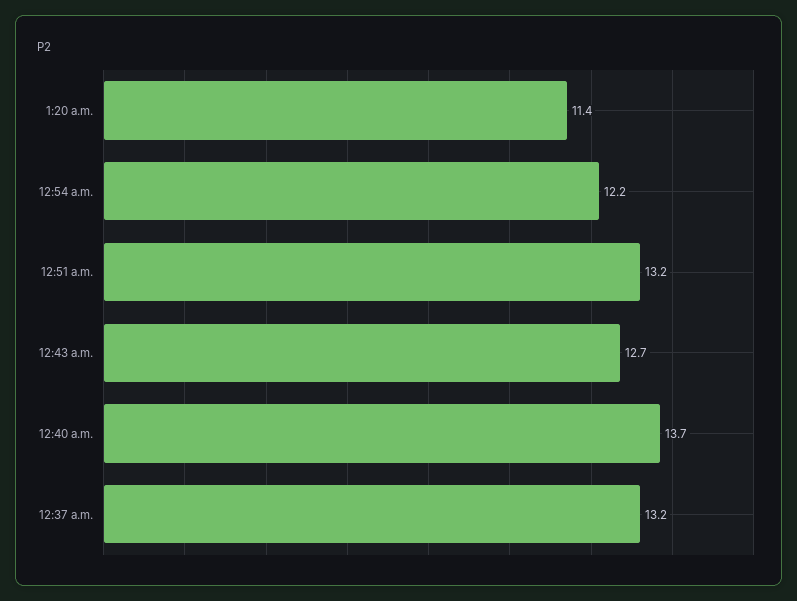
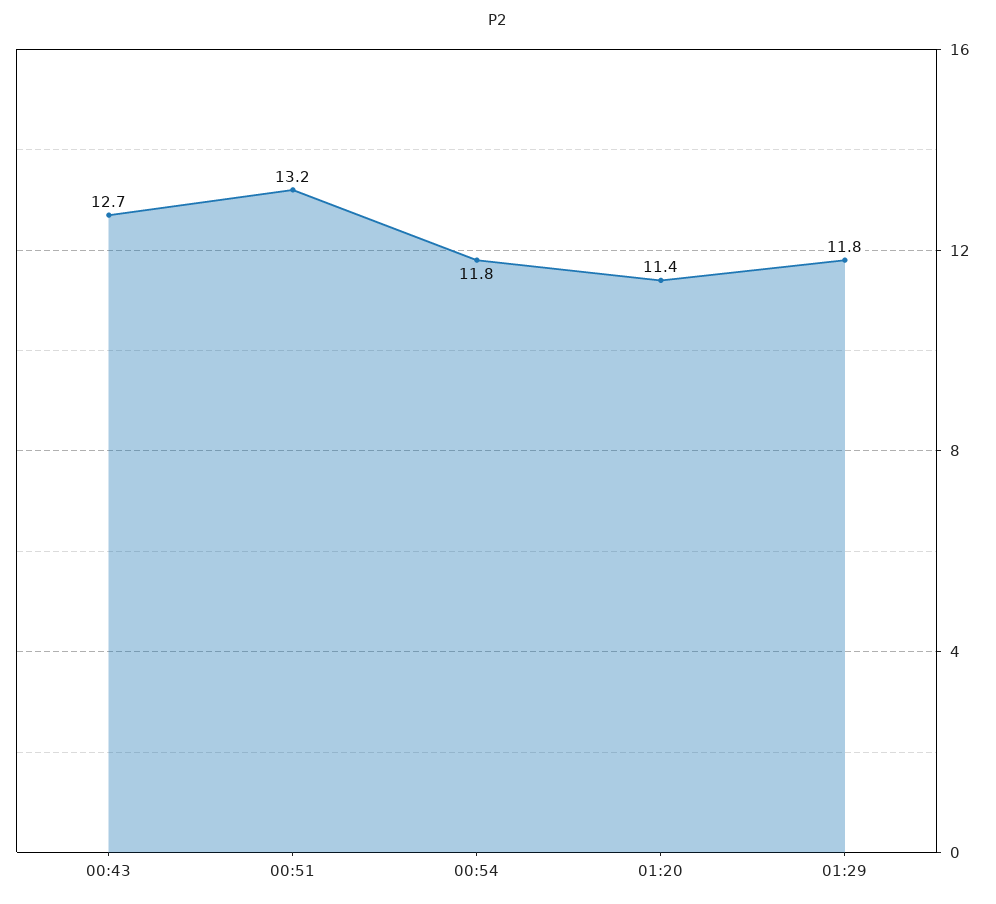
12:54 a.m.: 12.2 -> 11.8
12:40 a.m.: 13.7 -> none
12:37 a.m.: 13.2 -> none
01:29: none -> 11.8

